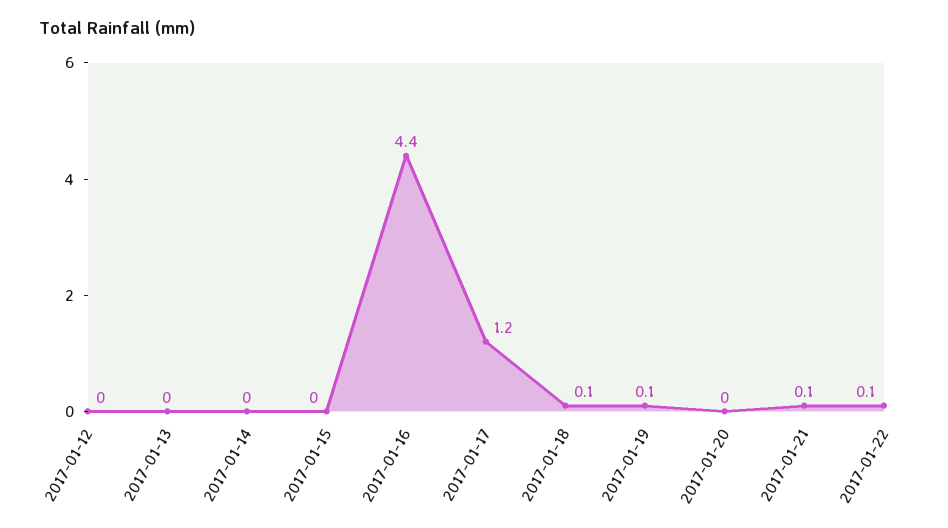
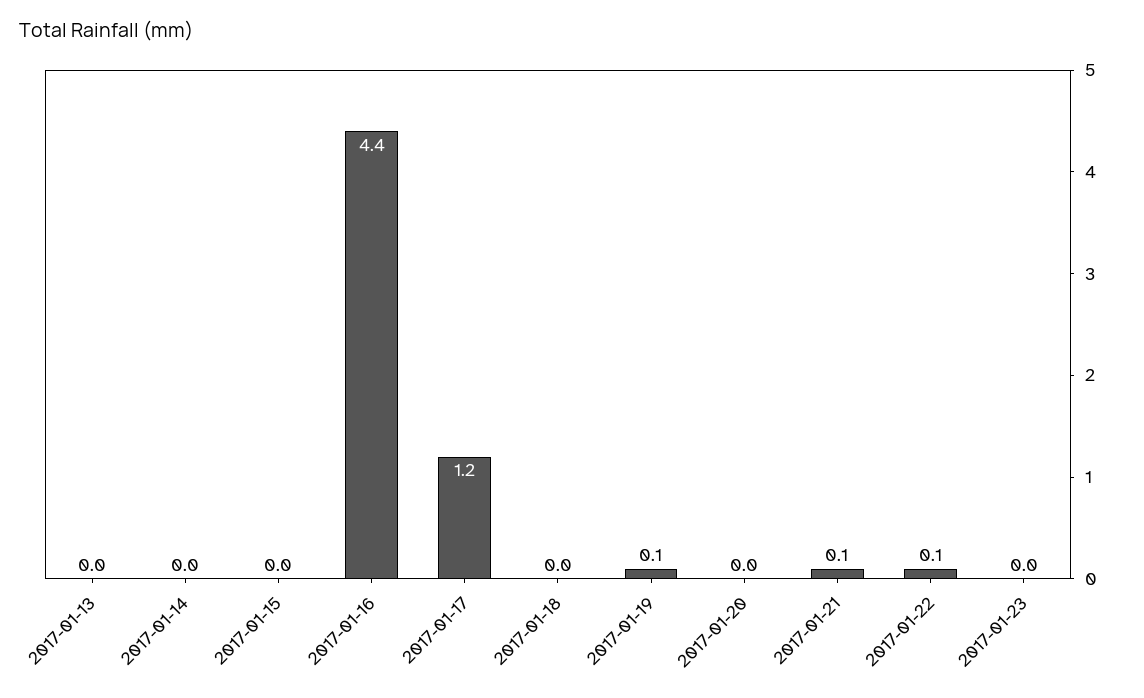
2017-01-12: 0 -> none
2017-01-18: 0.1 -> 0
2017-01-23: none -> 0

